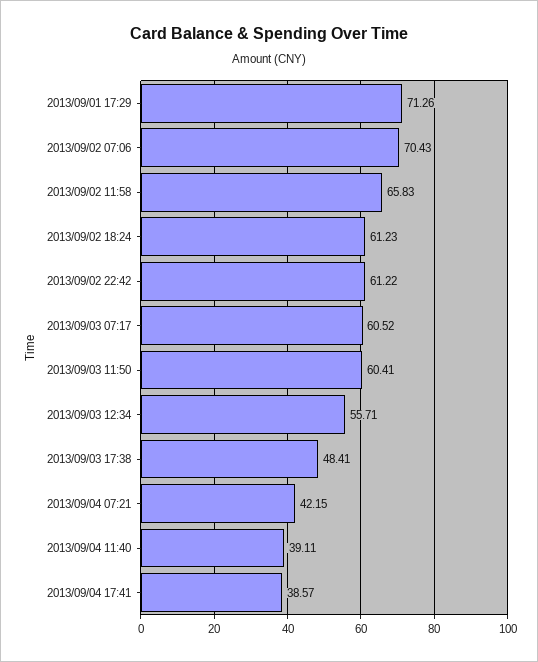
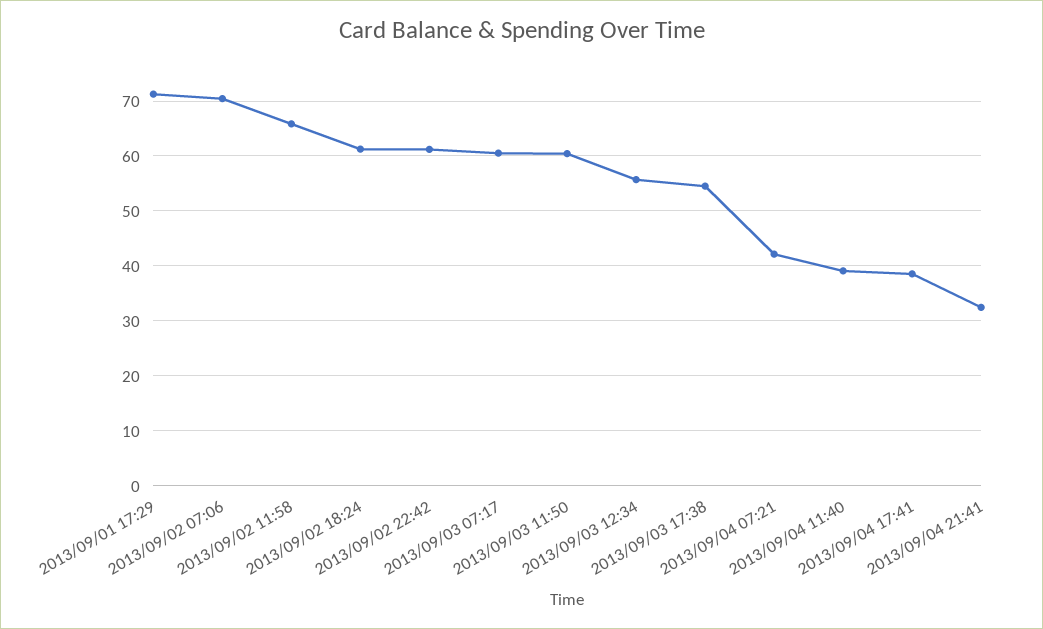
2013/09/03 17:38: 48.41 -> 54
2013/09/04 21:41: none -> 32

